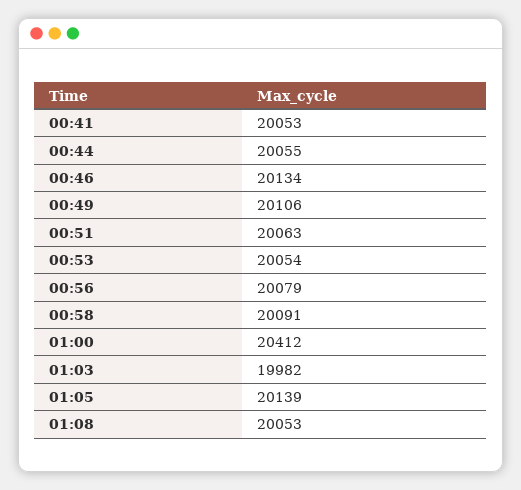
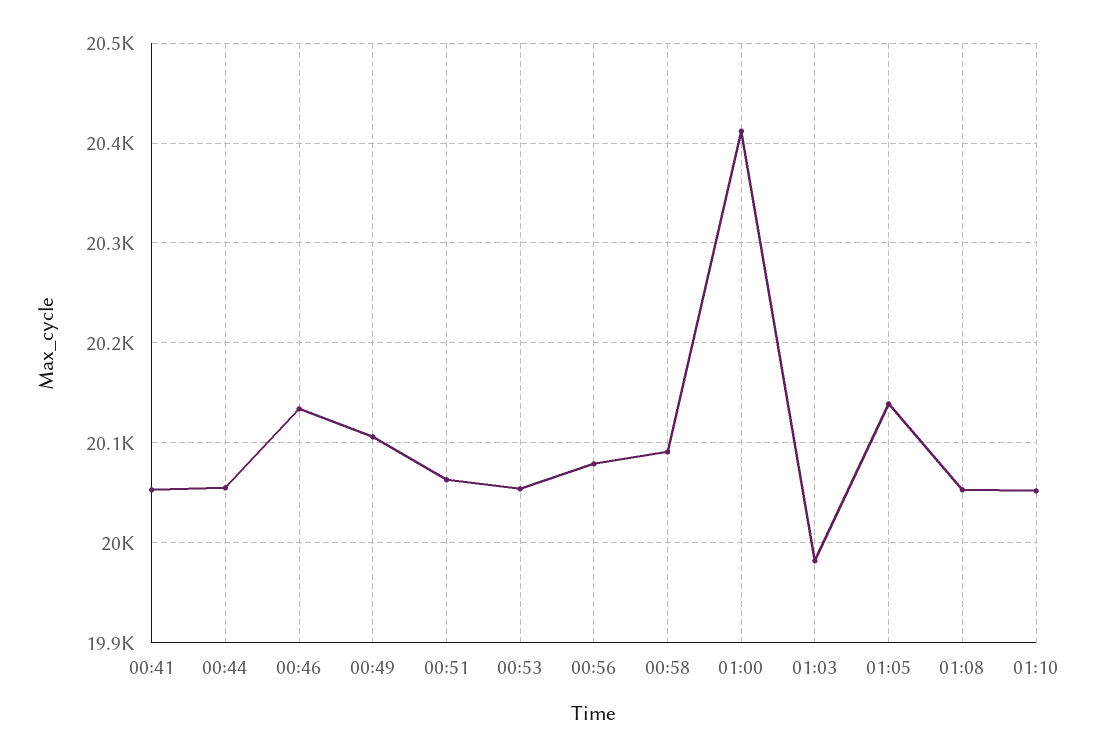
01:10: none -> 20050

